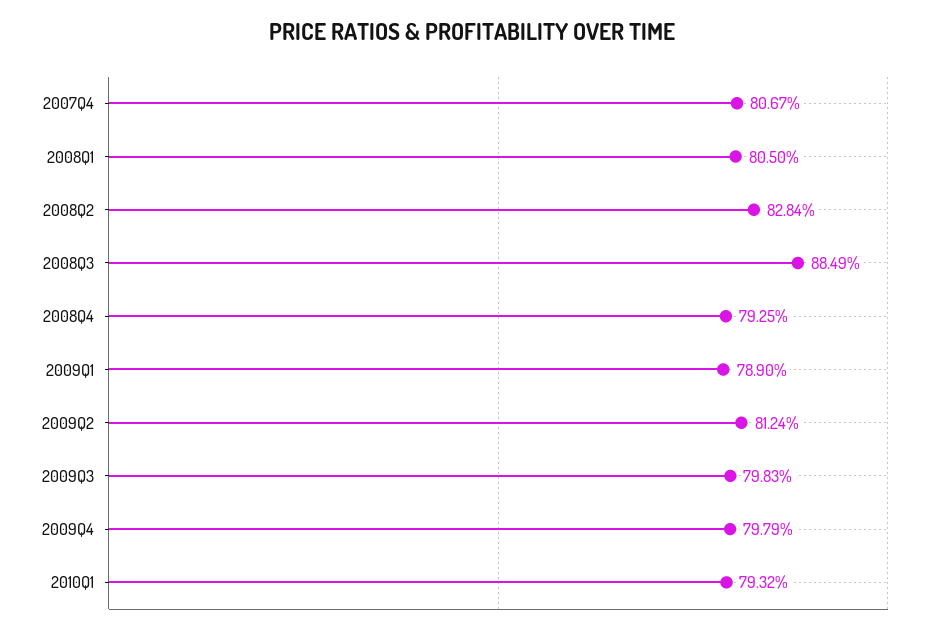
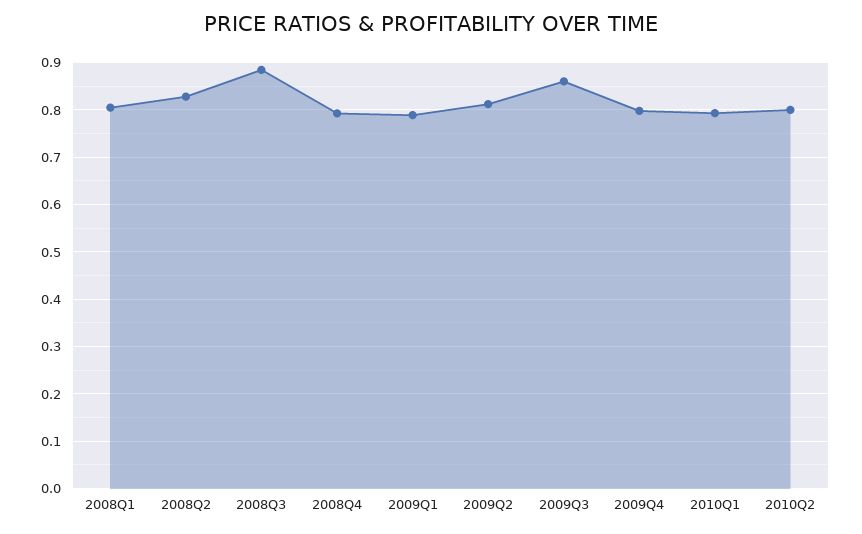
2007Q4: 0.8067 -> none
2009Q3: 0.7983 -> 0.86
2010Q2: none -> 0.8

